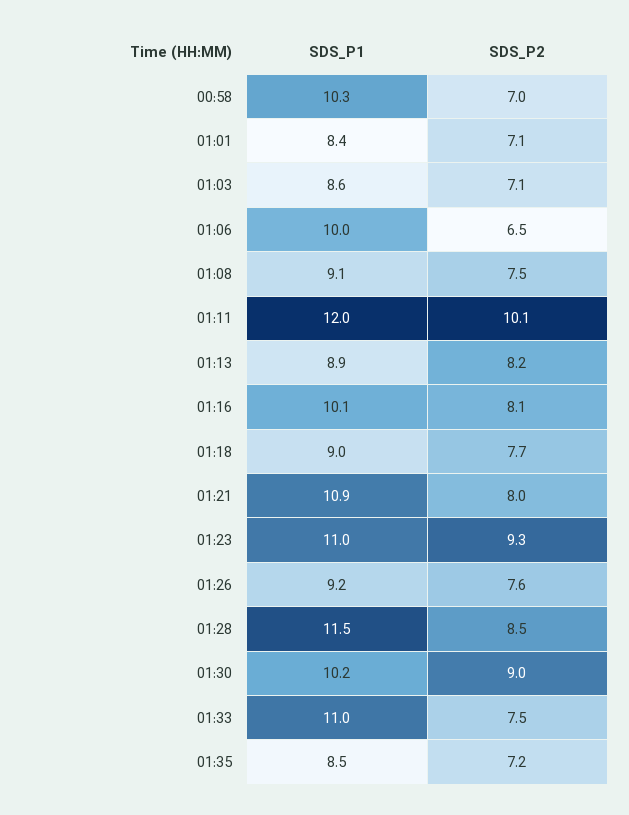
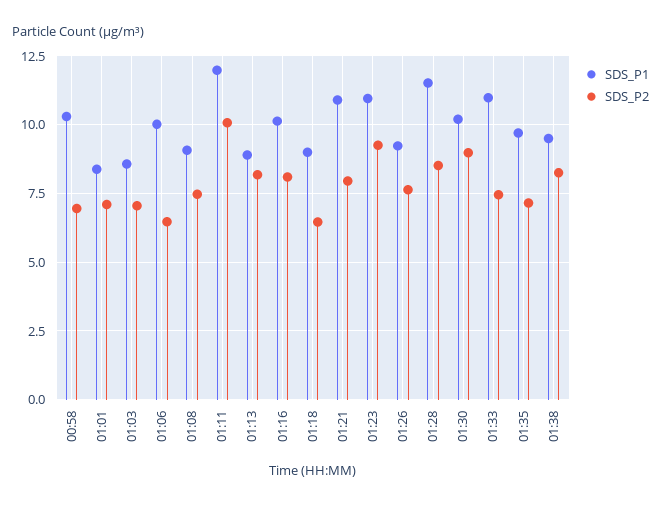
SDS_P2, 01:18: 7.7 -> 6.5
SDS_P1, 01:35: 8.5 -> 9.75
SDS_P1, 01:38: none -> 9.5
SDS_P2, 01:38: none -> 8.25

